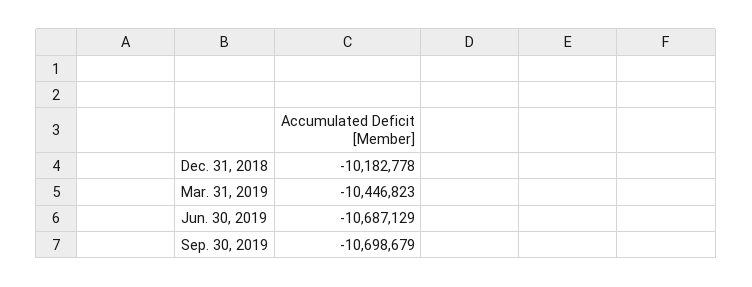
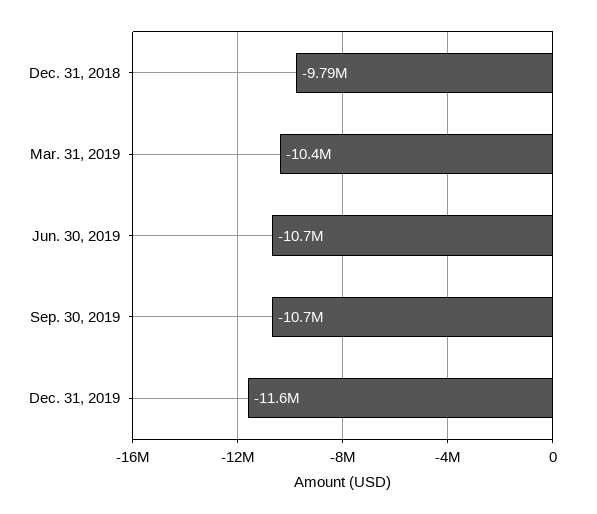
Dec. 31, 2018: -10182778 -> -9790000
Dec. 31, 2019: none -> -11600000

